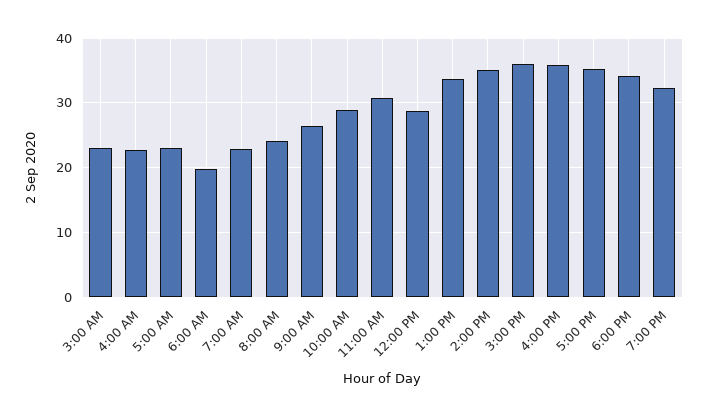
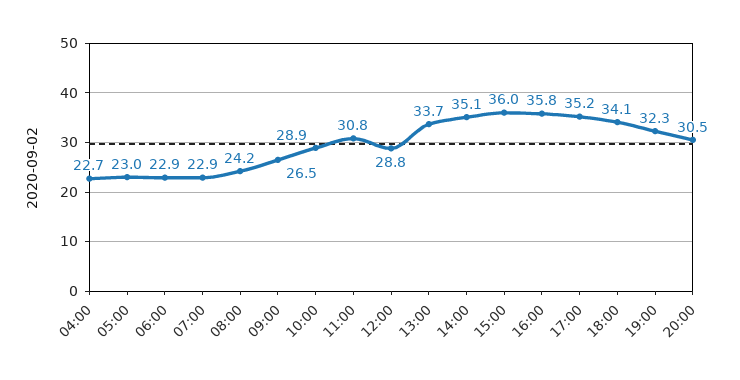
3:00 AM: 23 -> none
6:00 AM: 20 -> 22.9
20:00: none -> 30.5

